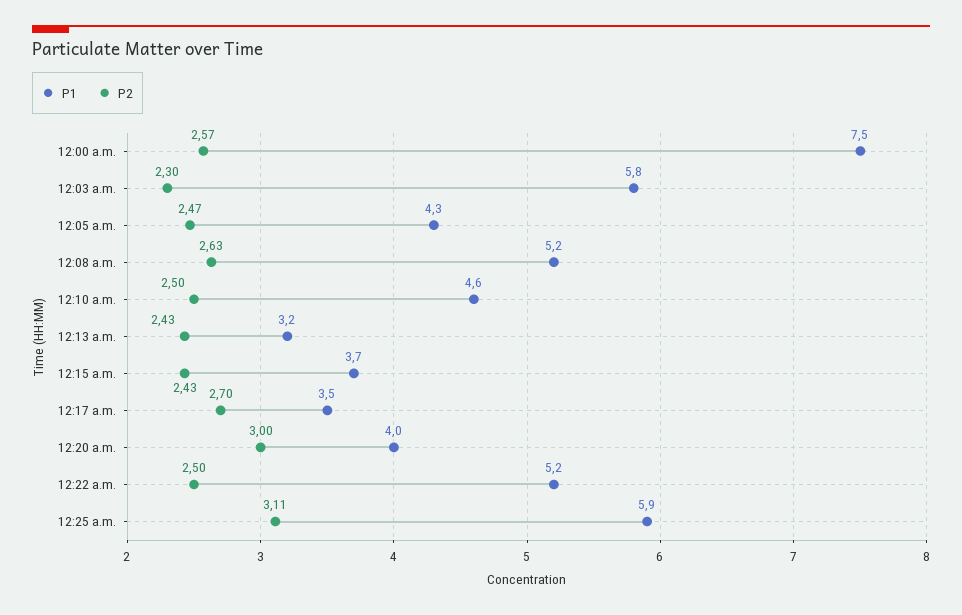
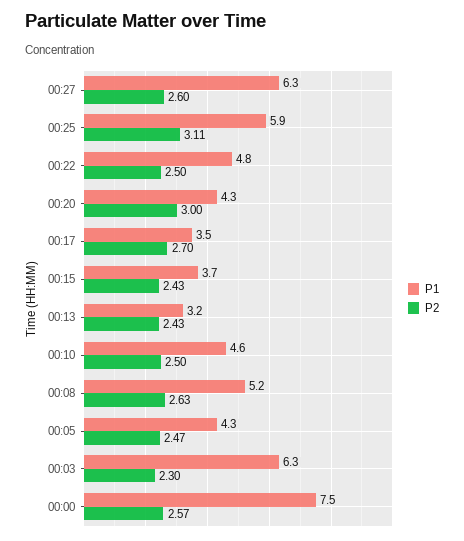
P1, 12:03 a.m.: 5.8 -> 6.3
P1, 12:20 a.m.: 4 -> 4.3
P1, 12:22 a.m.: 5.2 -> 4.8
P1, 00:27: none -> 6.3
P2, 00:27: none -> 2.6

